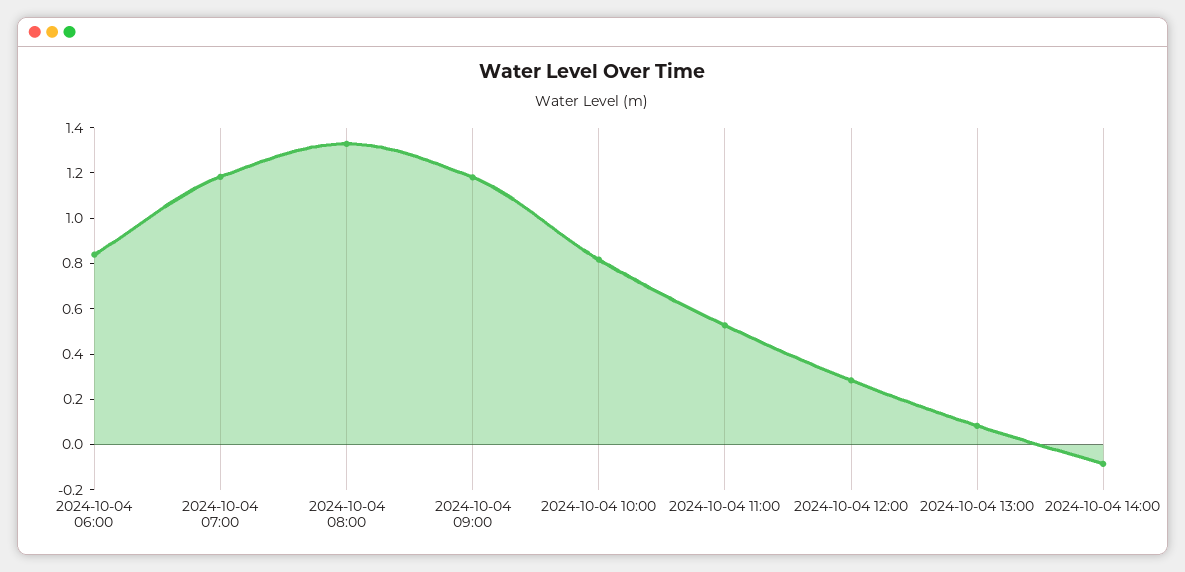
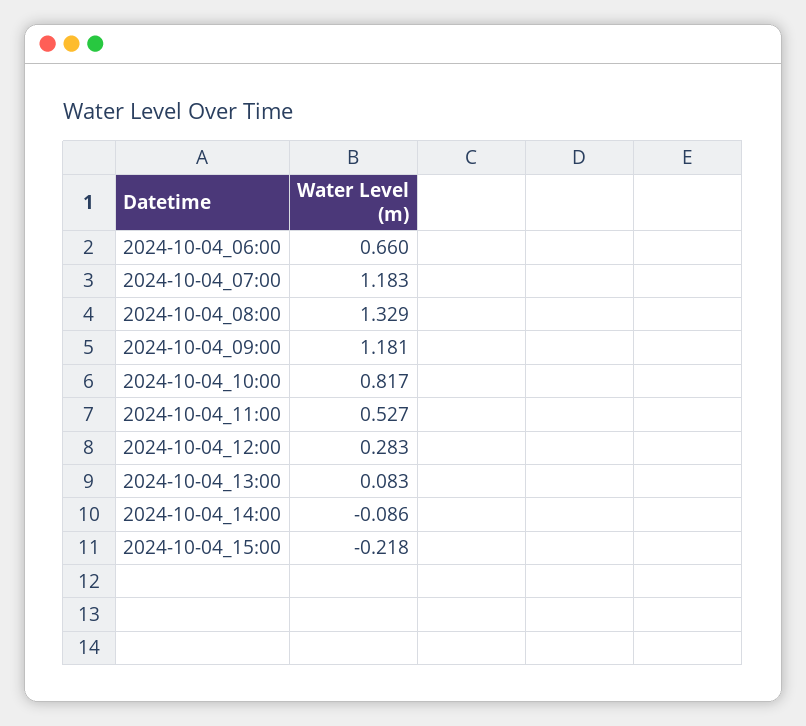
2024-10-04 06:00: 0.85 -> 0.66
2024-10-04_15:00: none -> -0.218

